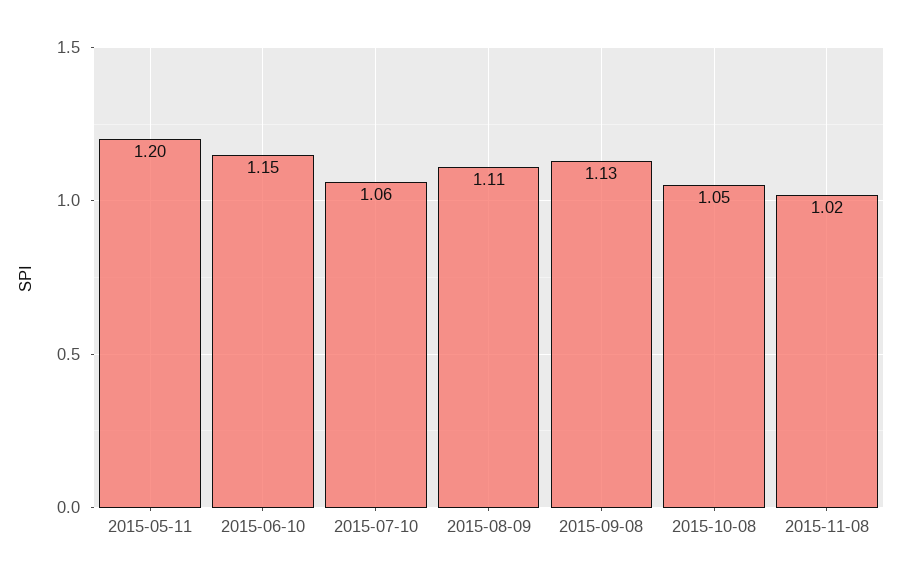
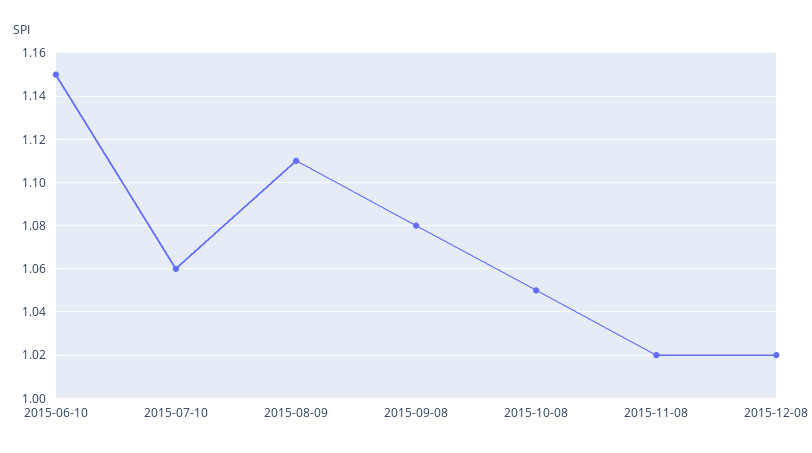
2015-05-11: 1.2 -> none
2015-09-08: 1.13 -> 1.08
2015-12-08: none -> 1.02

